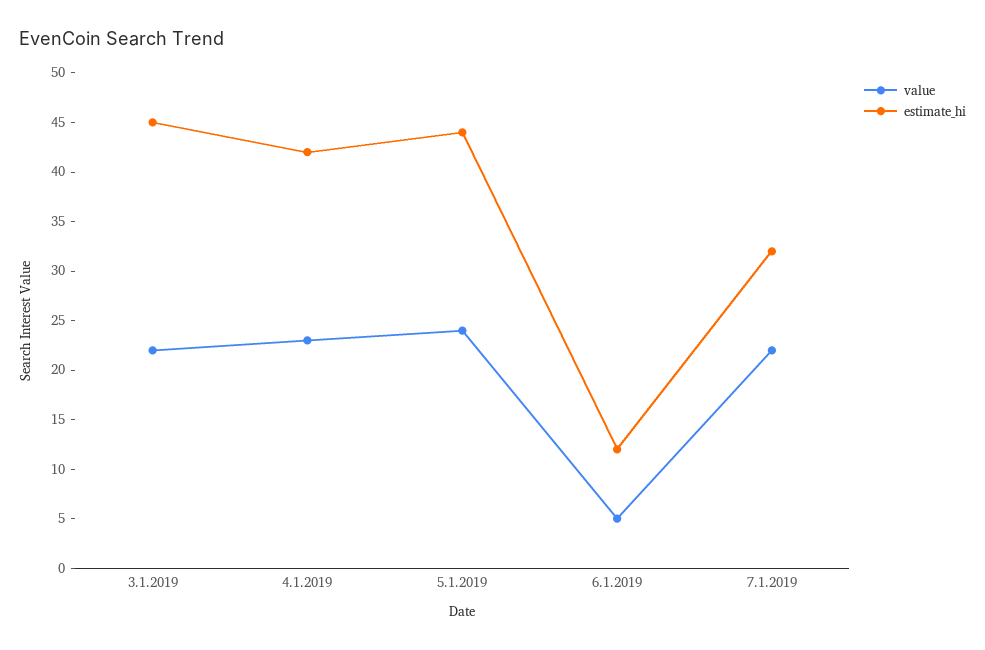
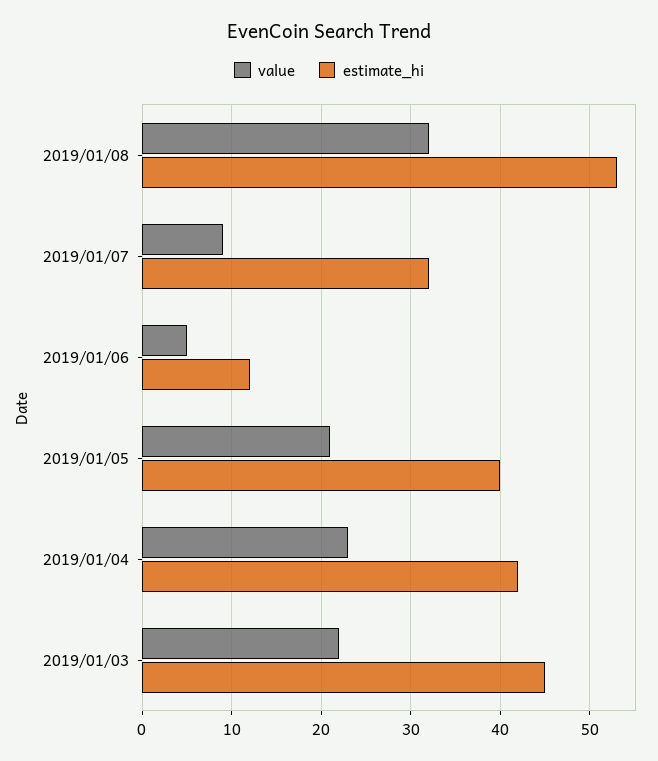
value, 5.1.2019: 24 -> 21
estimate_hi, 5.1.2019: 44 -> 40
value, 7.1.2019: 22 -> 9
value, 2019/01/08: none -> 32
estimate_hi, 2019/01/08: none -> 53

